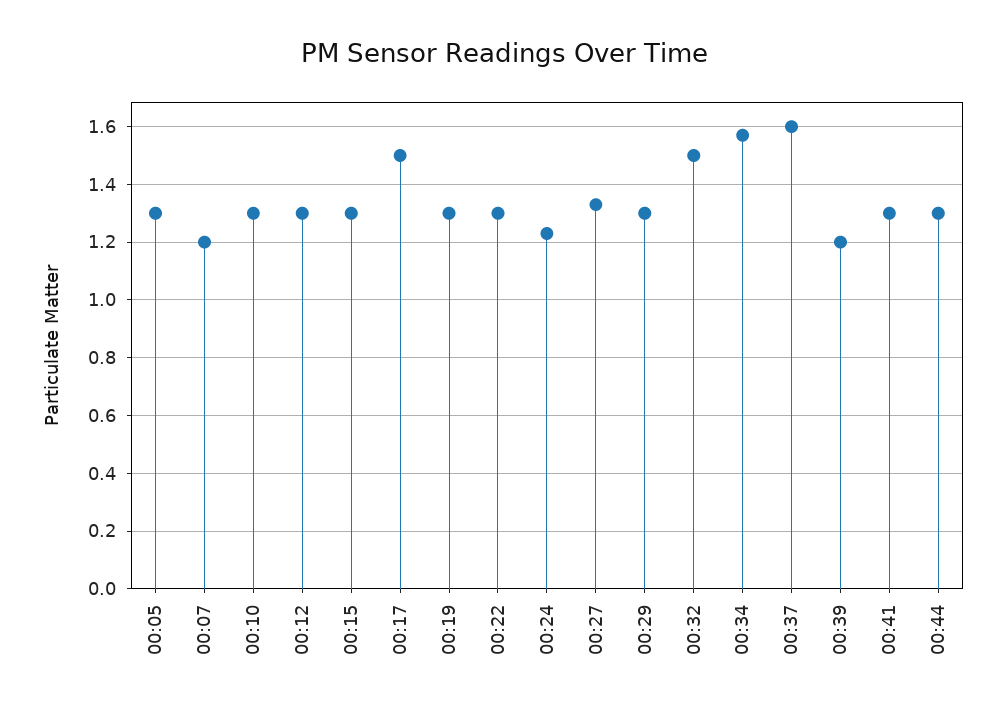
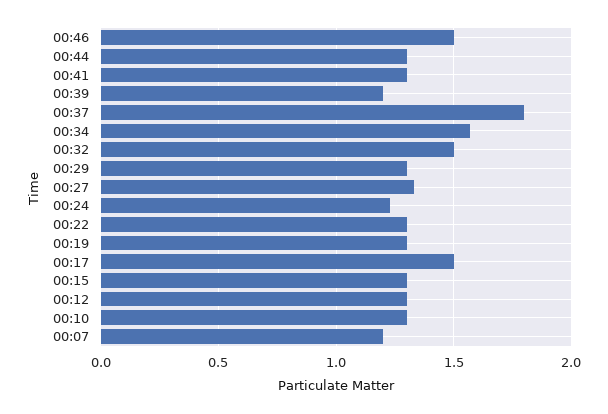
00:05: 1.3 -> none
00:37: 1.6 -> 1.8
00:46: none -> 1.5

